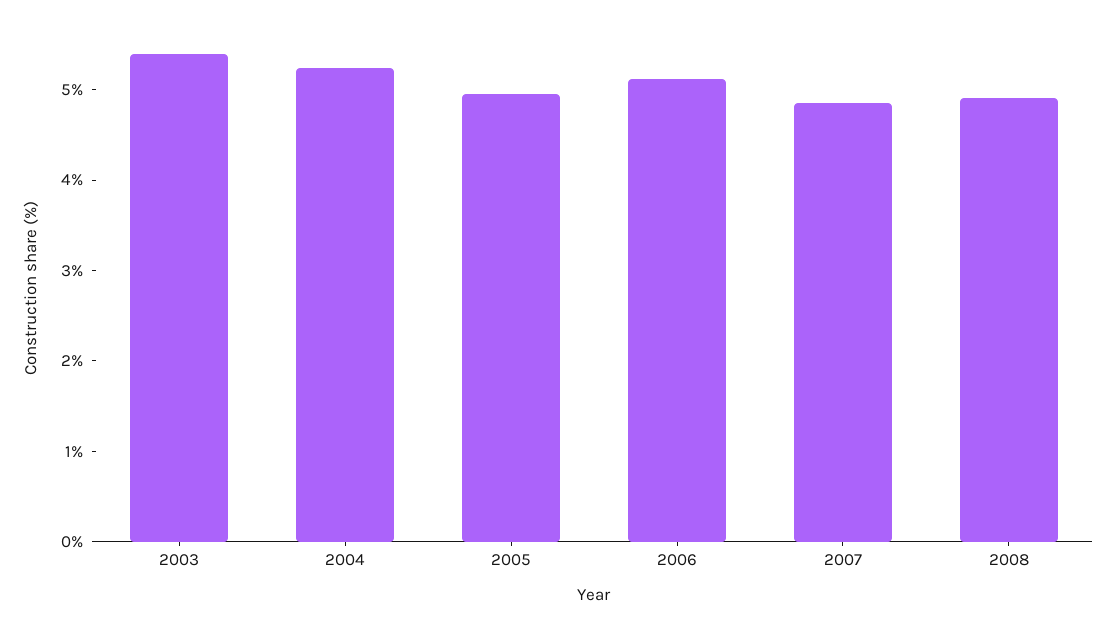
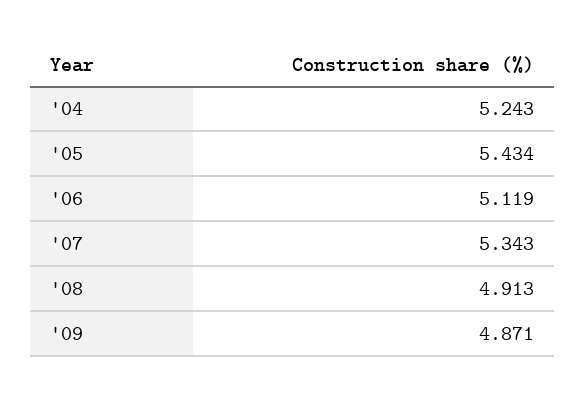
2003: 5.4 -> none
2005: 5 -> 5.434
2007: 4.8 -> 5.343
'09: none -> 4.871

